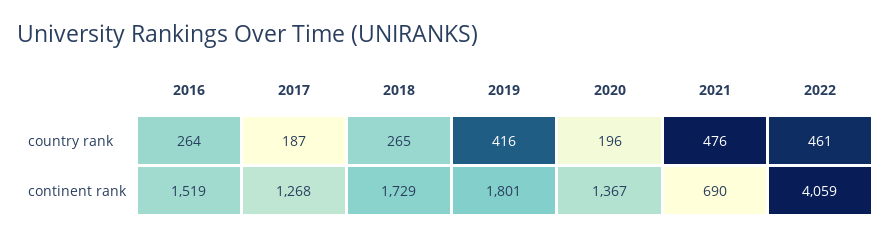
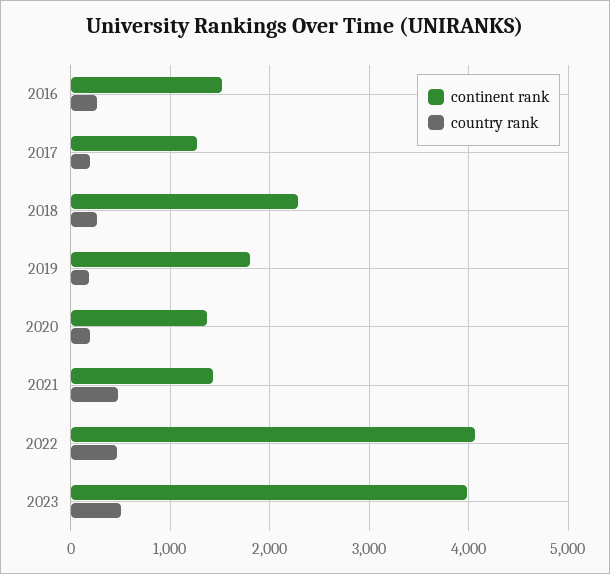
country rank, 2019: 416 -> 200
continent rank, 2018: 1729 -> 2300
continent rank, 2021: 690 -> 1400
continent rank, 2023: none -> 4000
country rank, 2023: none -> 500

